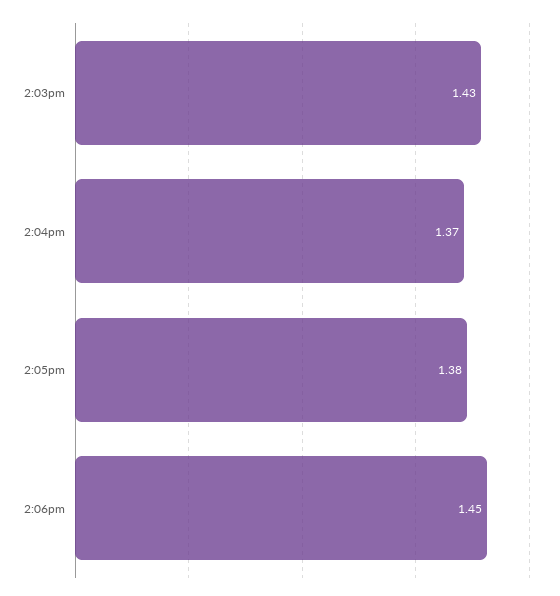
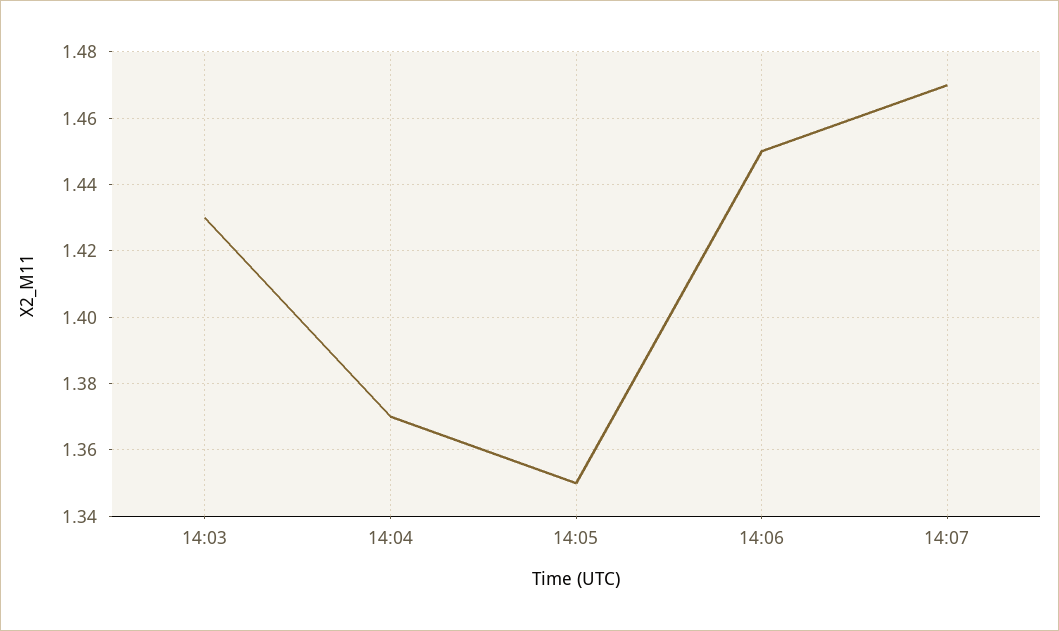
2:05pm: 1.38 -> 1.35
14:07: none -> 1.47

